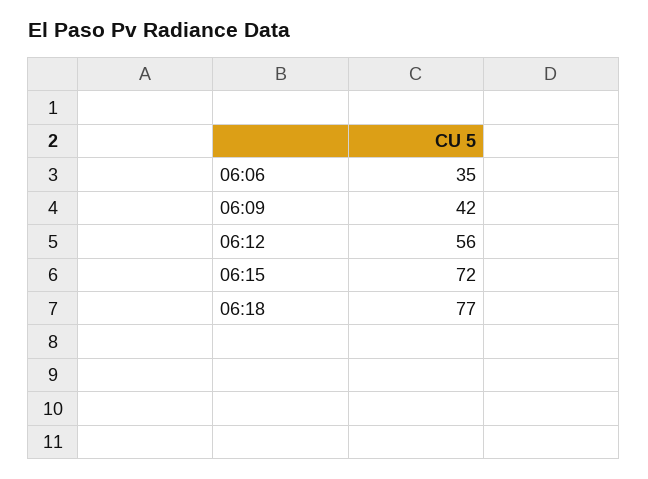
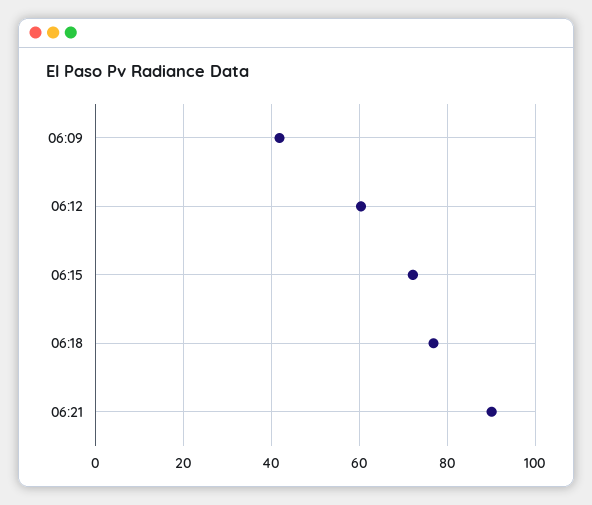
06:06: 35 -> none
06:12: 56 -> 60
06:21: none -> 90

